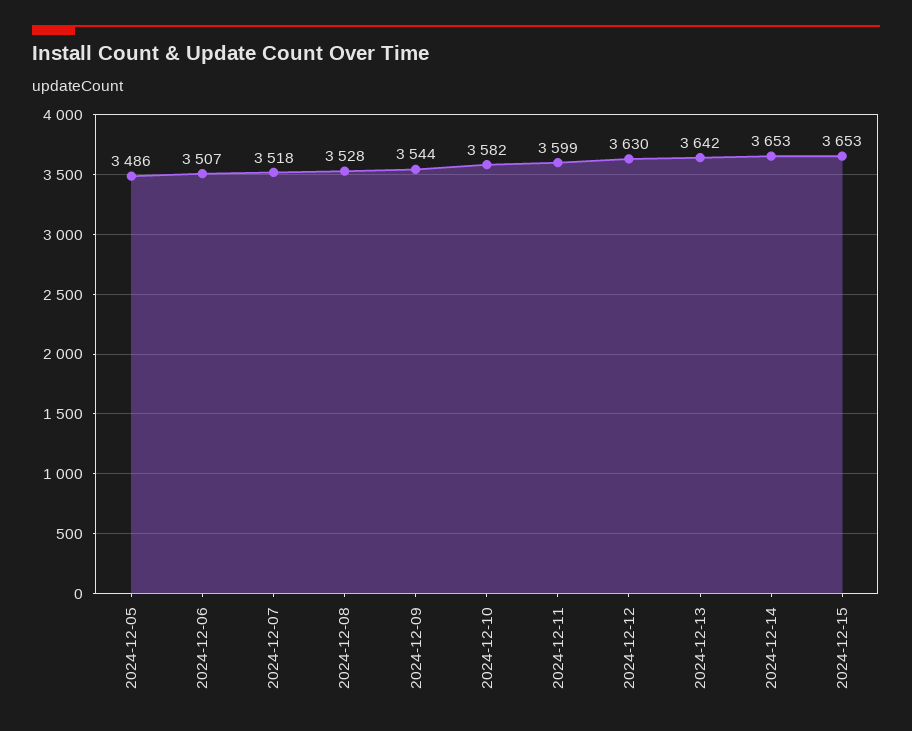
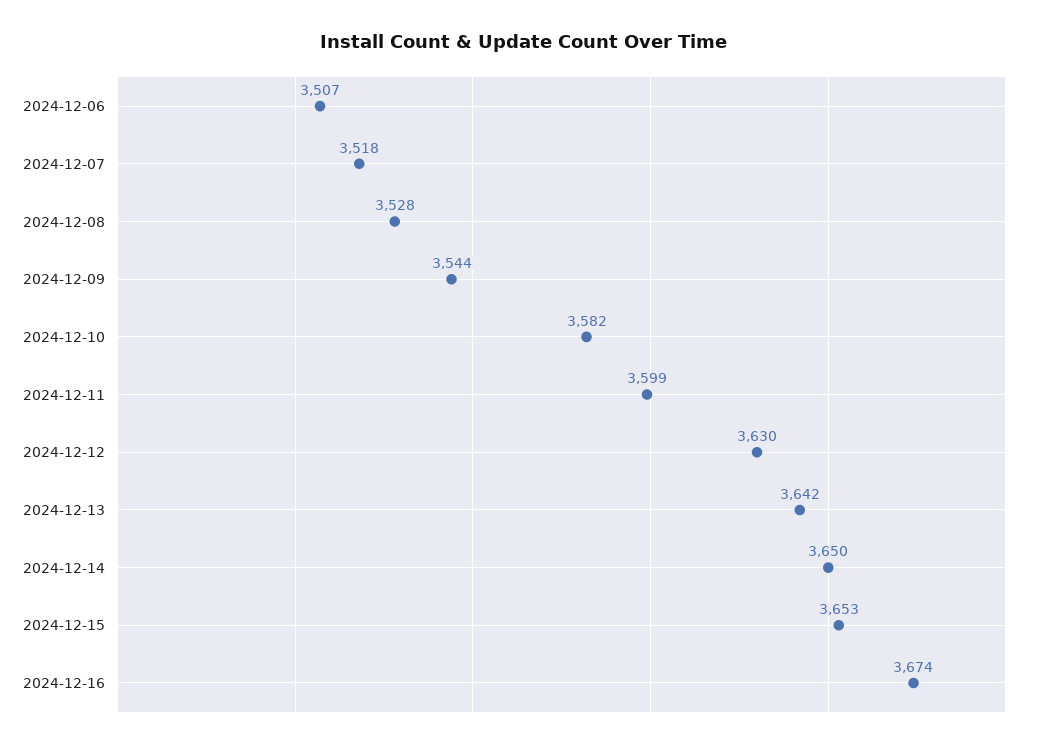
2024-12-05: 3486 -> none
2024-12-14: 3653 -> 3650
2024-12-16: none -> 3674

